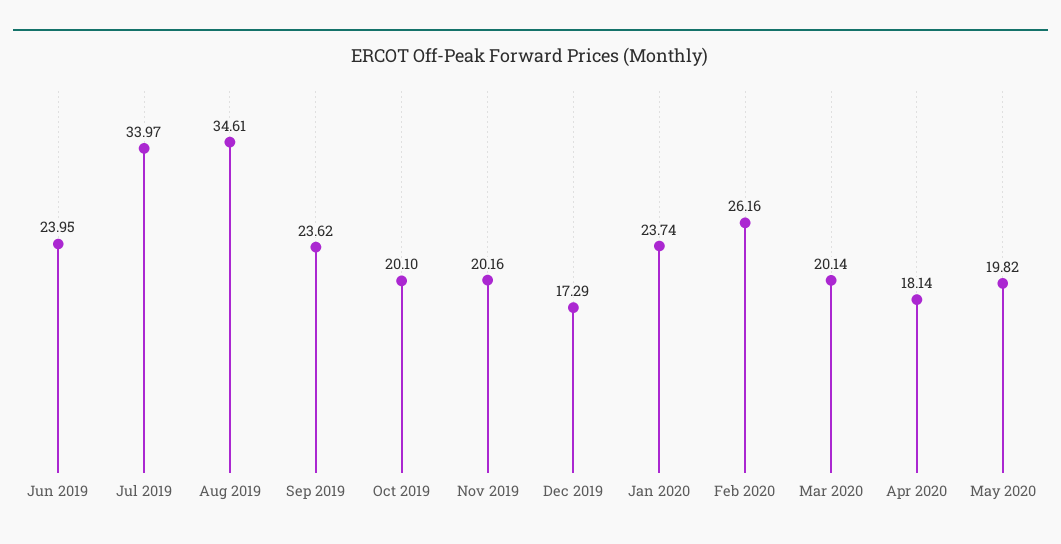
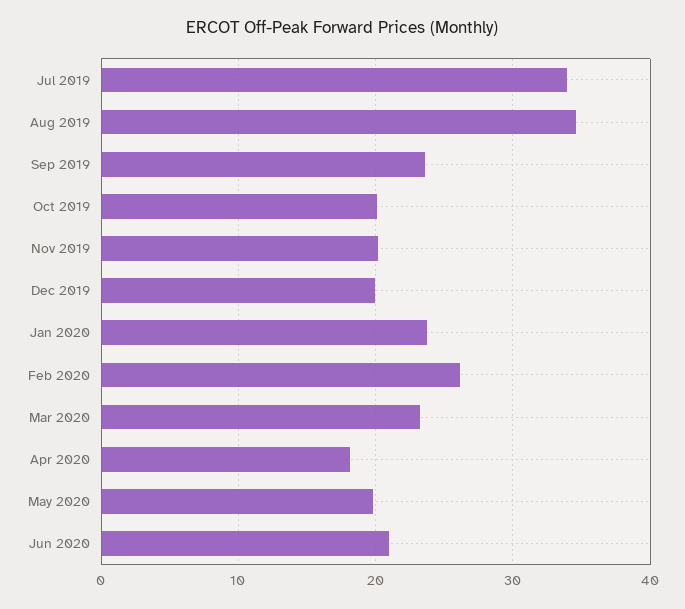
Jun 2019: 23.95 -> none
Dec 2019: 17.29 -> 20
Mar 2020: 20.14 -> 23
Jun 2020: none -> 21

